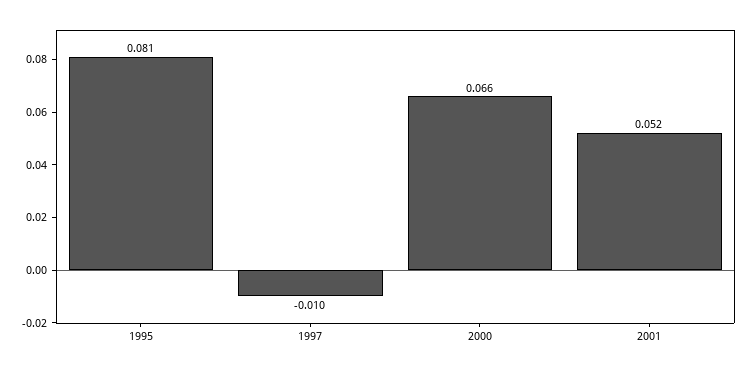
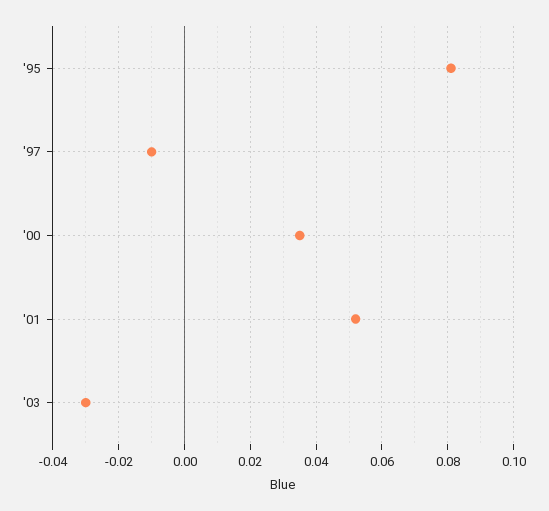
2000: 0.066 -> 0.035
'03: none -> -0.03

